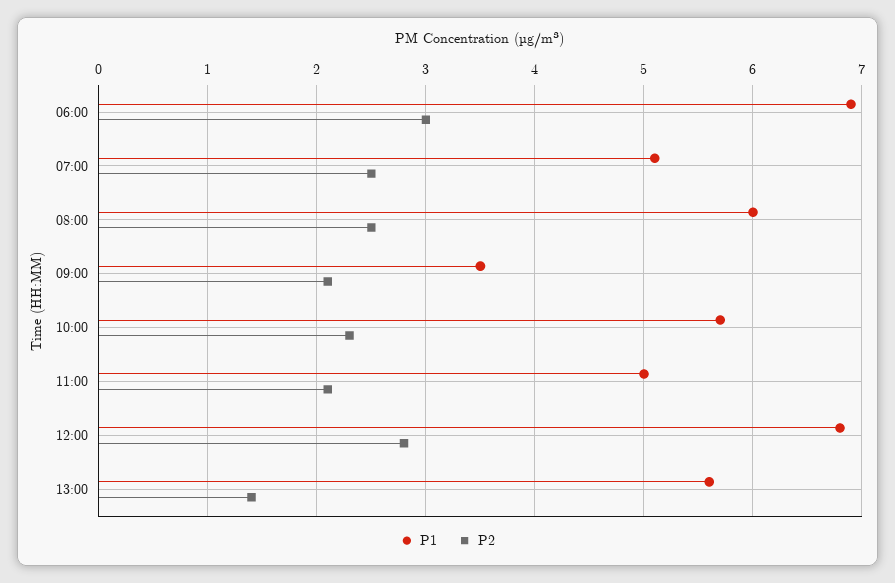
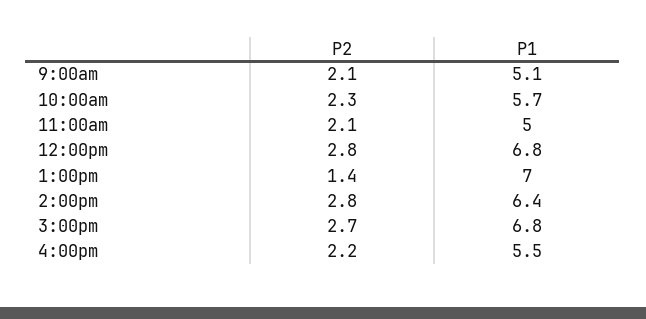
P1, 06:00: 6.9 -> none
P2, 06:00: 3 -> none
P1, 07:00: 5.1 -> none
P2, 07:00: 2.5 -> none
P1, 08:00: 6 -> none
P2, 08:00: 2.5 -> none
P1, 09:00: 3.5 -> 5.1
P1, 13:00: 5.6 -> 7
P2, 2:00pm: none -> 2.8
P1, 2:00pm: none -> 6.4
P2, 3:00pm: none -> 2.7
P1, 3:00pm: none -> 6.8
P2, 4:00pm: none -> 2.2
P1, 4:00pm: none -> 5.5

